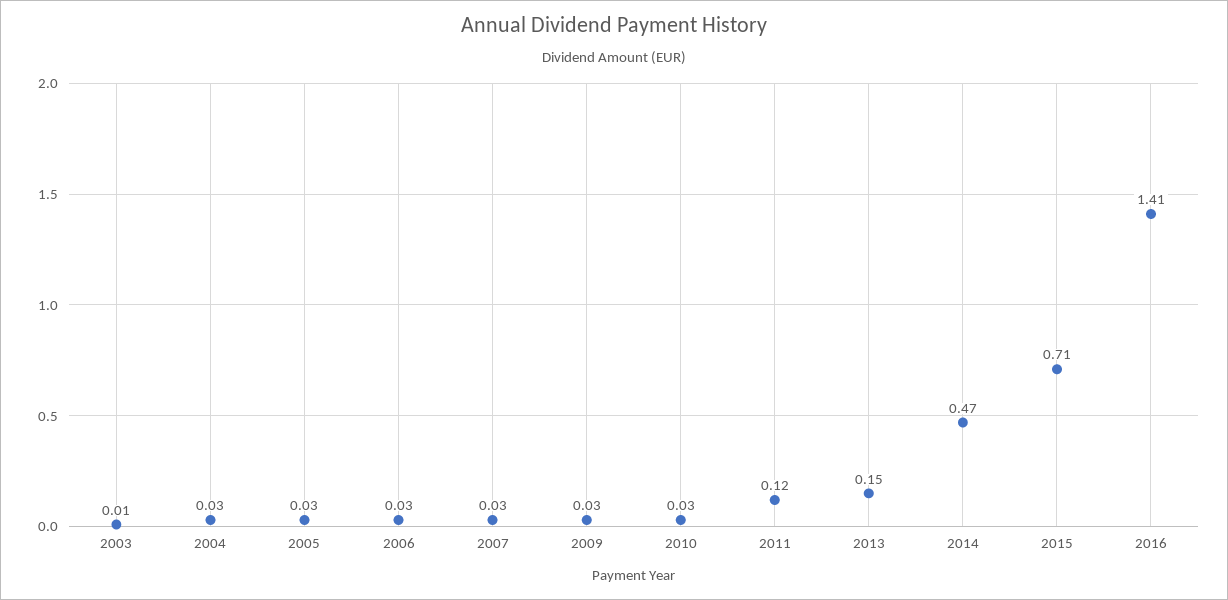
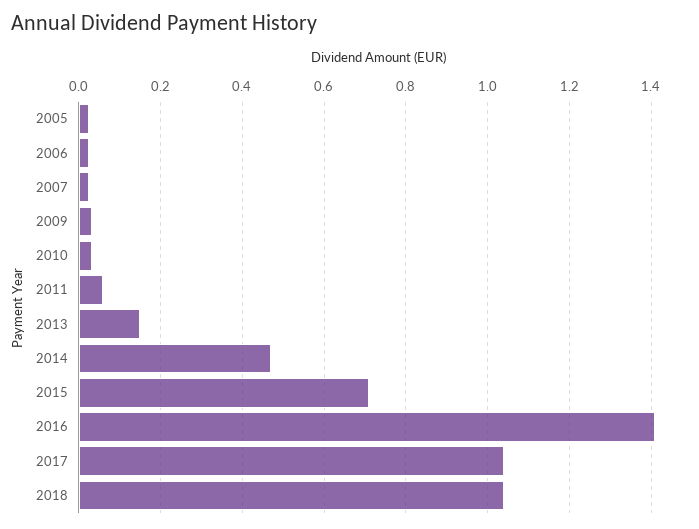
2003: 0.01 -> none
2004: 0.03 -> none
2011: 0.12 -> 0.06
2017: none -> 1.04
2018: none -> 1.04

